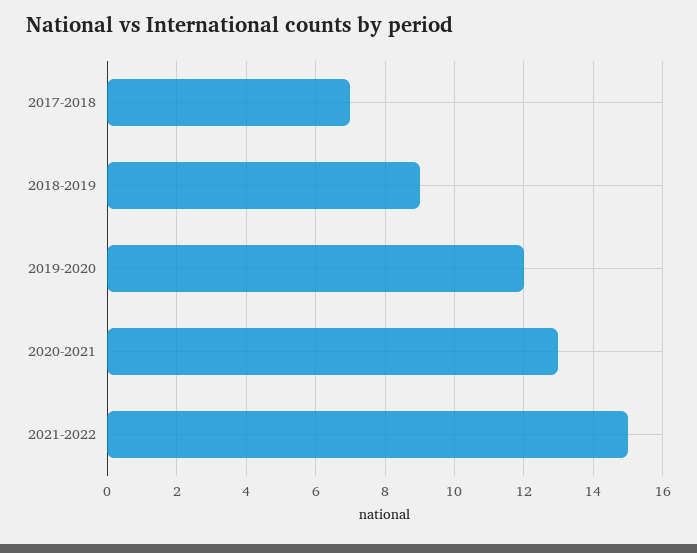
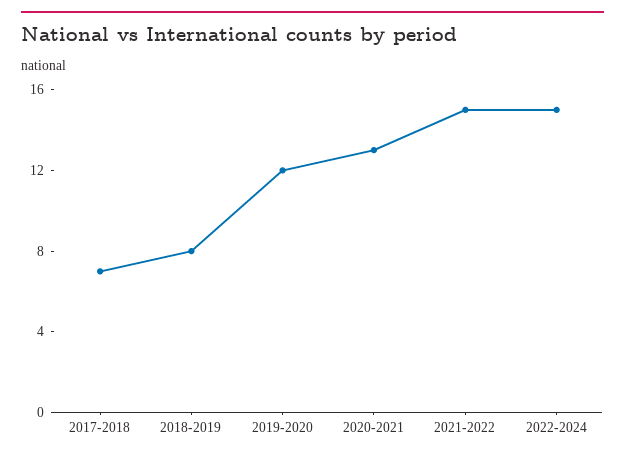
2018-2019: 9 -> 8
2022-2024: none -> 15

